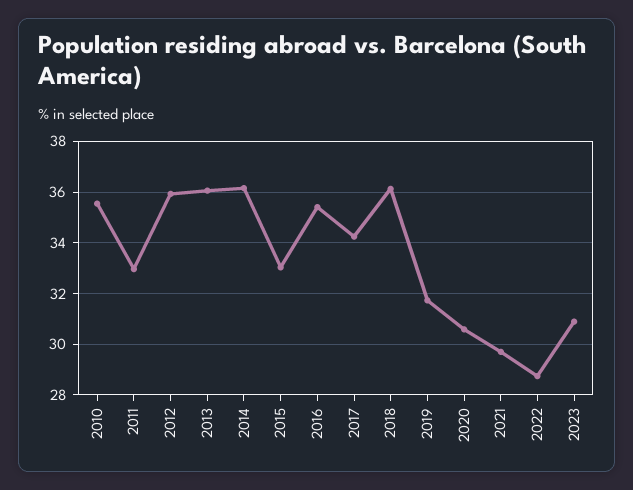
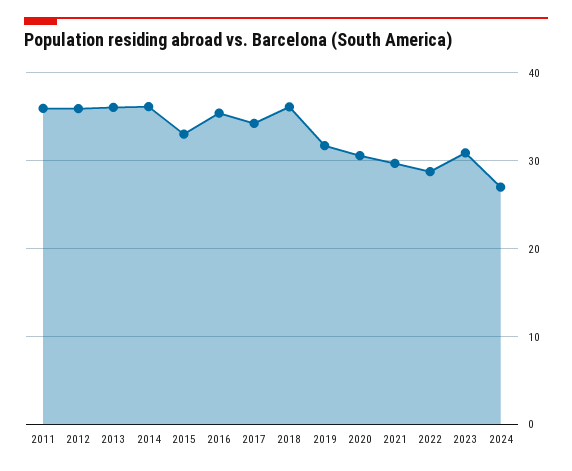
2010: 35.5 -> none
2011: 33 -> 36
2024: none -> 27

